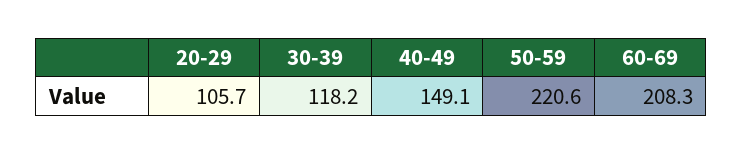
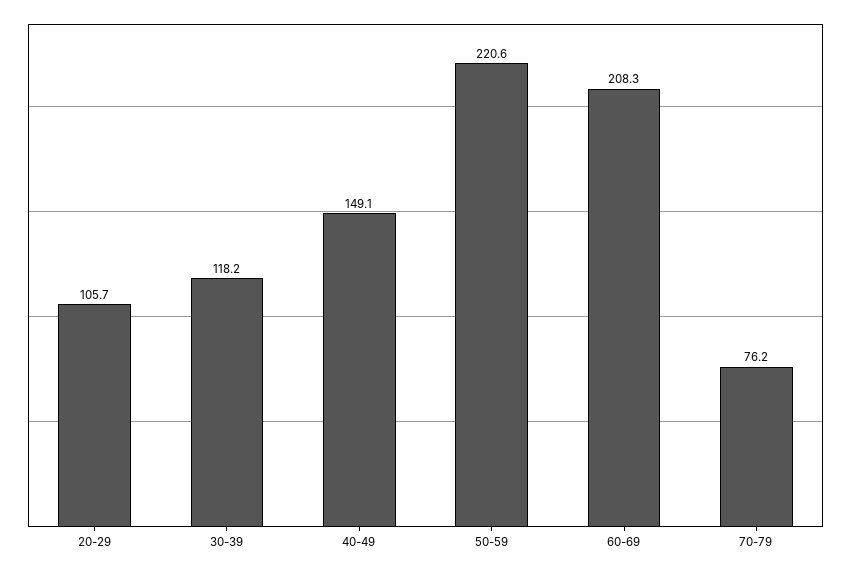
70-79: none -> 76.2

